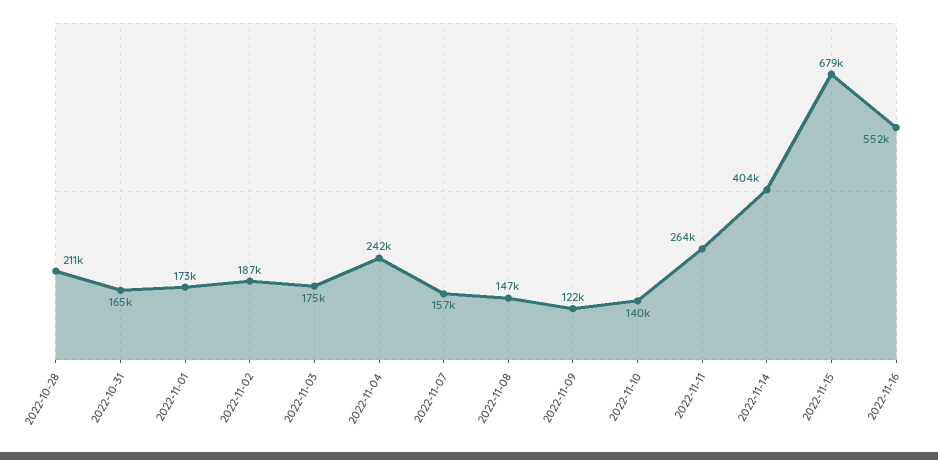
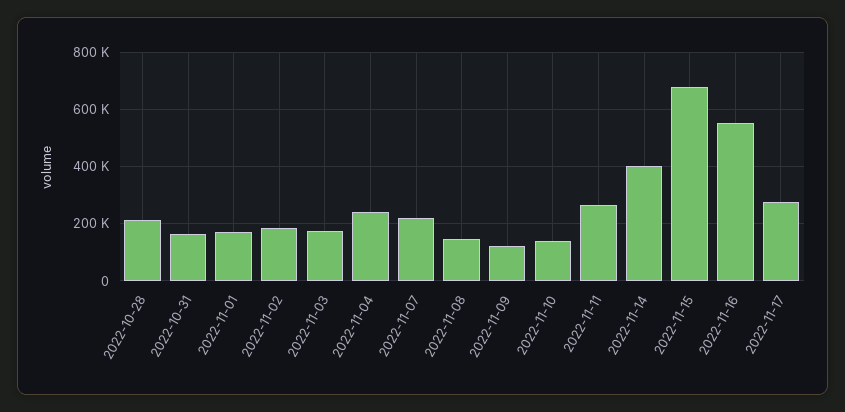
2022-11-07: 157000 -> 225000
2022-11-17: none -> 275000

